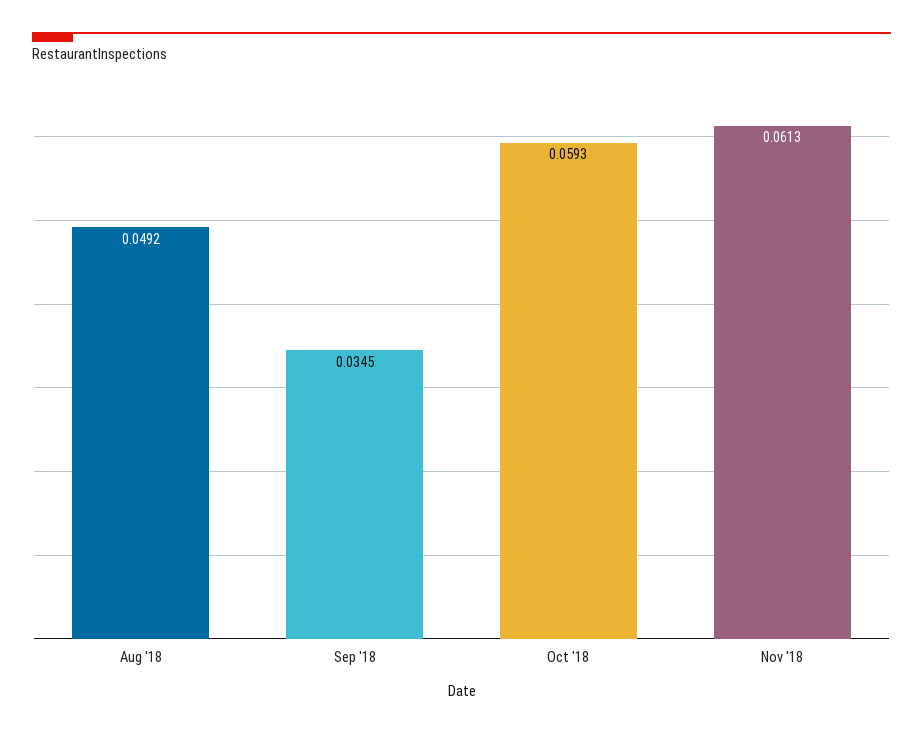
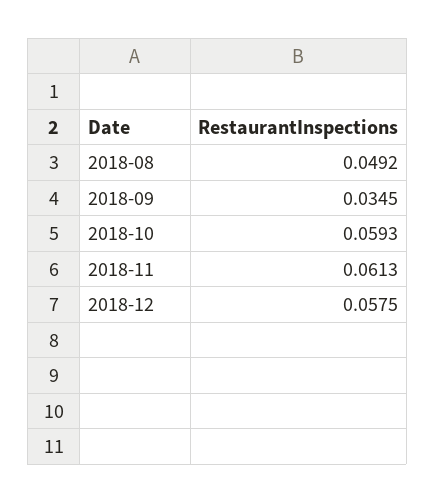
2018-12: none -> 0.0575

